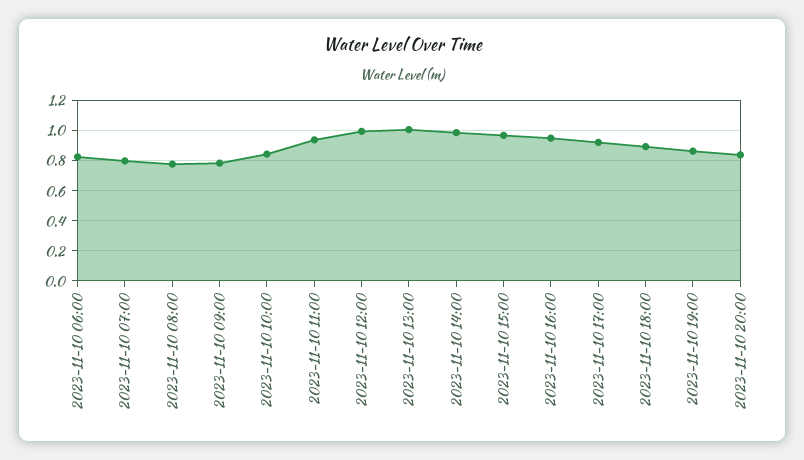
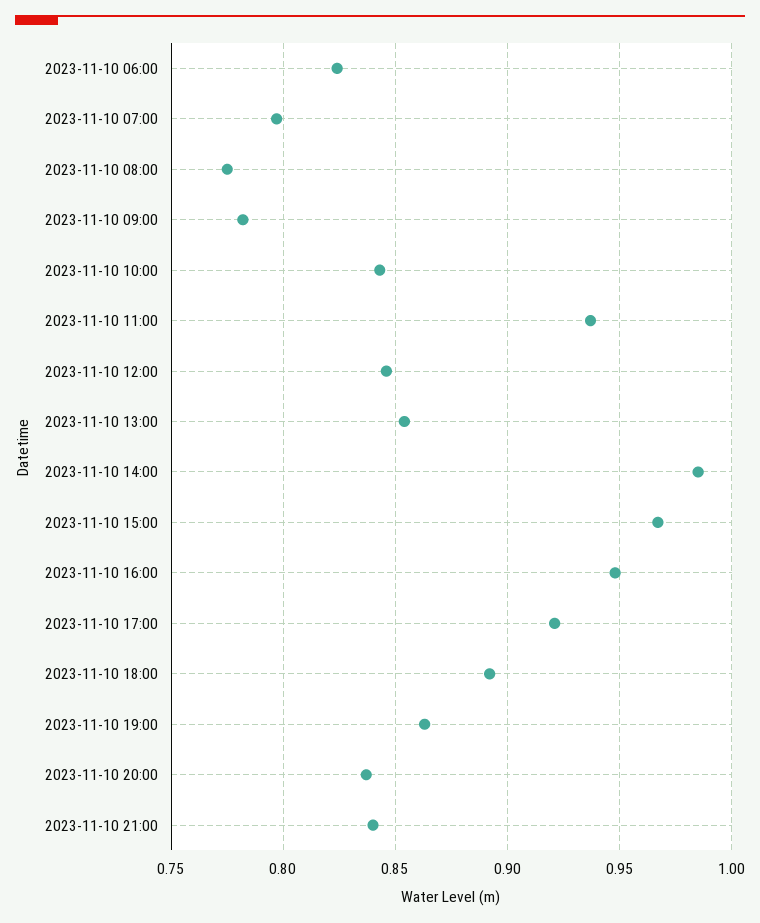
2023-11-10 12:00: 1 -> 0.845
2023-11-10 13:00: 1 -> 0.855
2023-11-10 21:00: none -> 0.84

